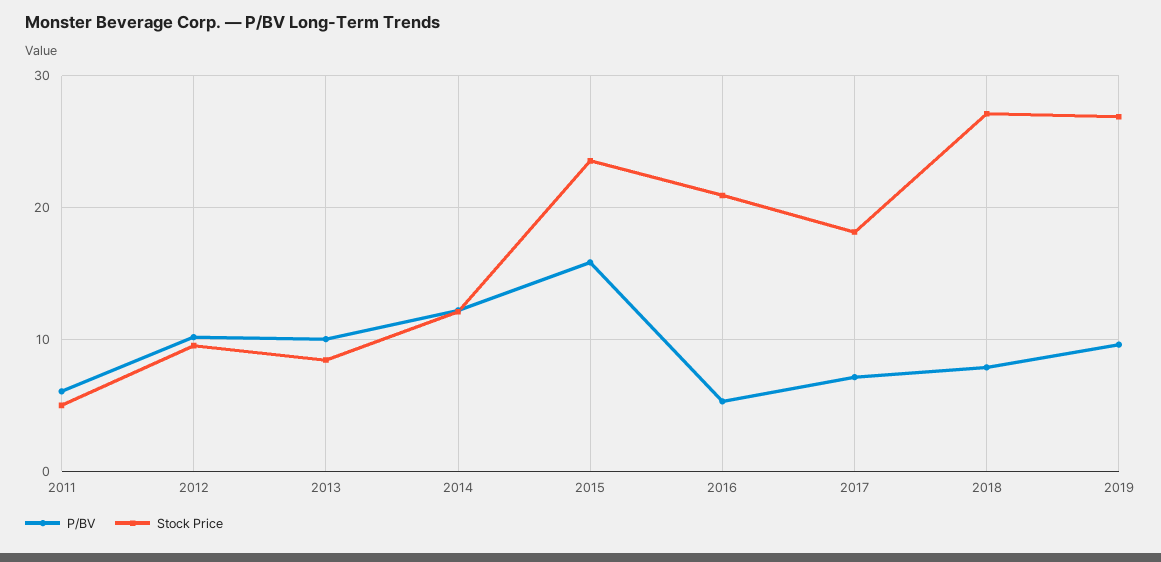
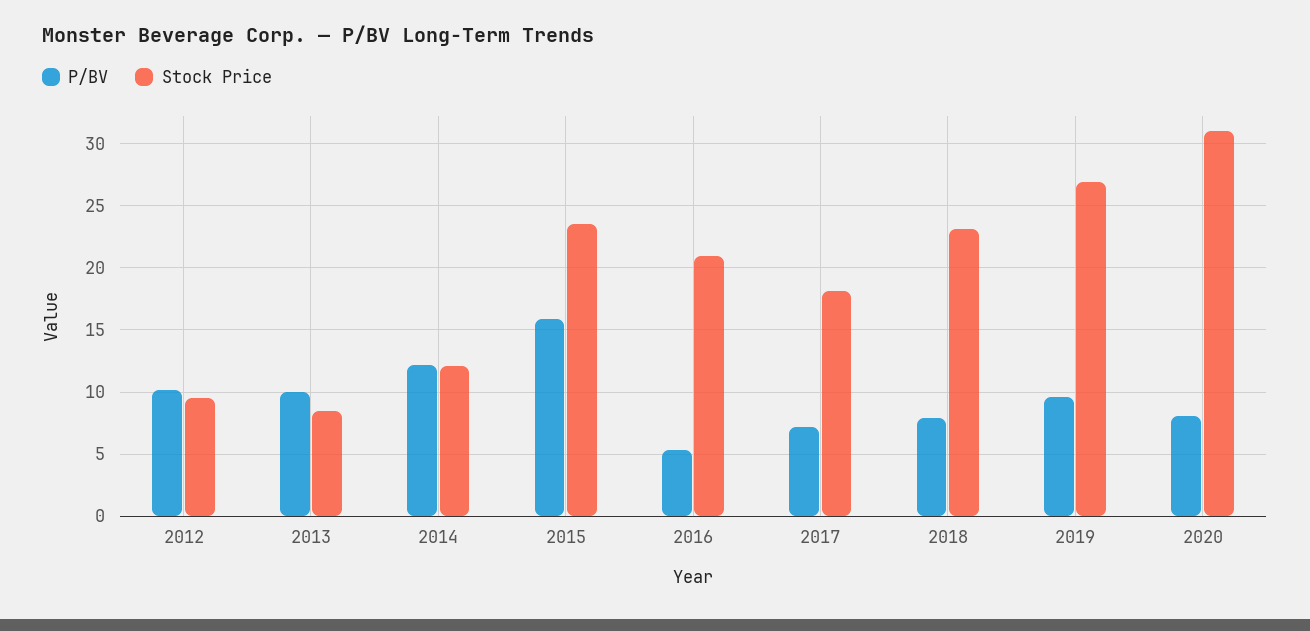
P/BV, 2011: 6 -> none
Stock Price, 2011: 5 -> none
Stock Price, 2018: 27 -> 23
P/BV, 2020: none -> 8
Stock Price, 2020: none -> 31

